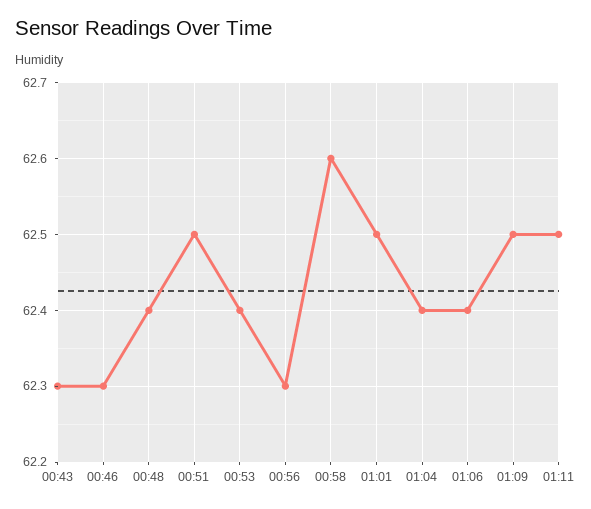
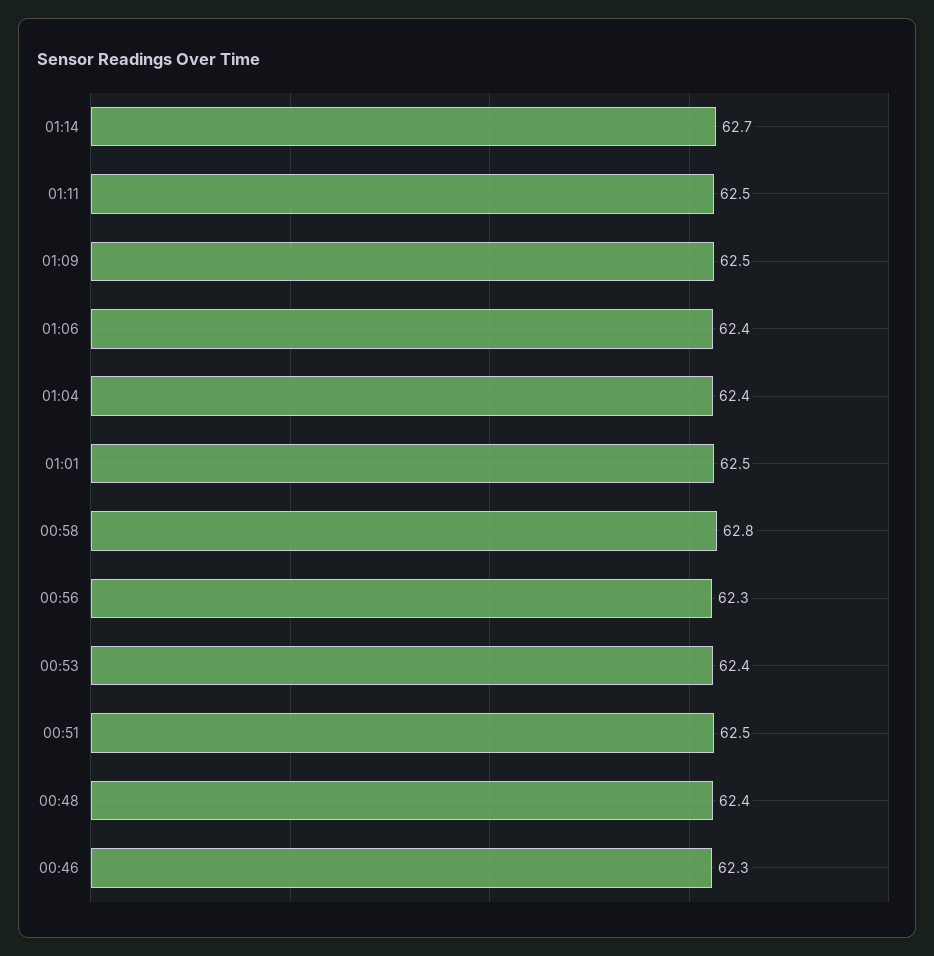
00:43: 62.3 -> none
00:58: 62.6 -> 62.8
01:14: none -> 62.7

